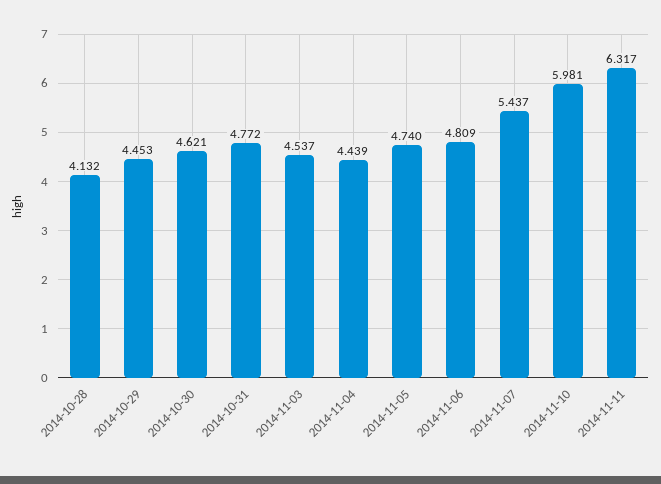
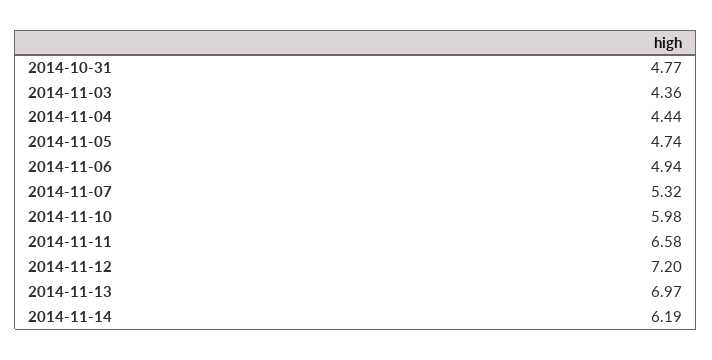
2014-10-28: 4.132 -> none
2014-10-29: 4.453 -> none
2014-10-30: 4.621 -> none
2014-11-03: 4.537 -> 4.36
2014-11-06: 4.809 -> 4.94
2014-11-07: 5.437 -> 5.32
2014-11-11: 6.317 -> 6.58
2014-11-12: none -> 7.2
2014-11-13: none -> 6.97
2014-11-14: none -> 6.19

